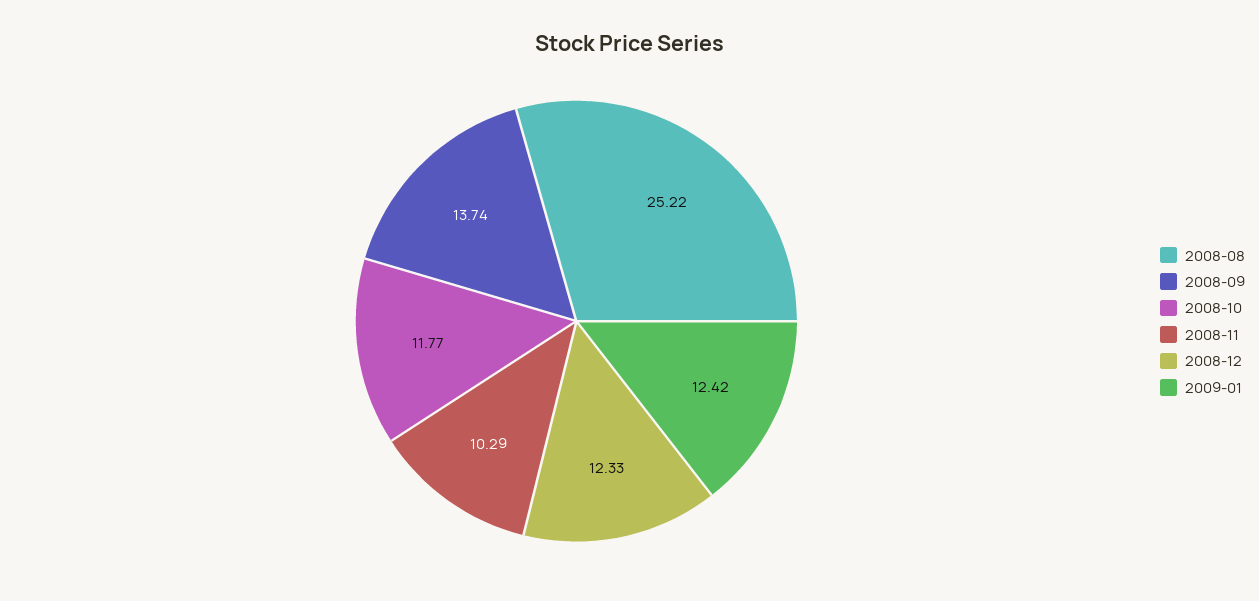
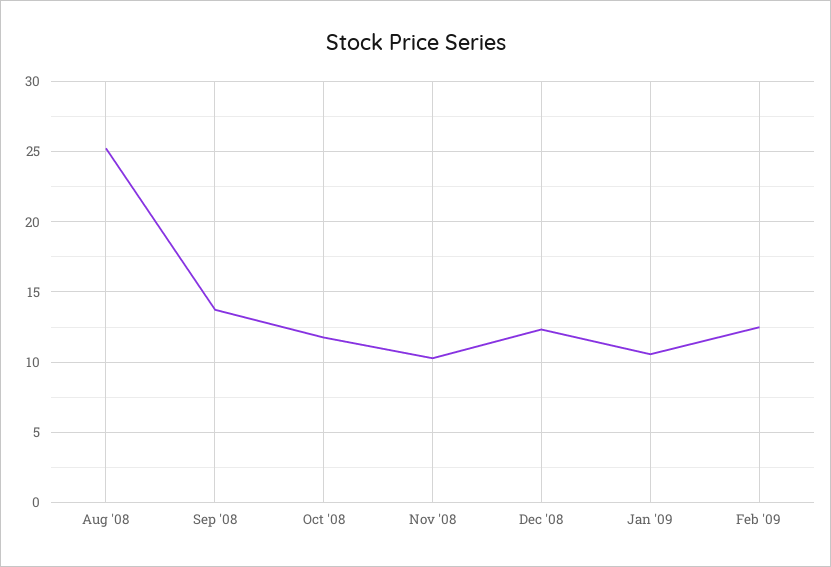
2009-01: 12.42 -> 10.5
Feb '09: none -> 12.5

